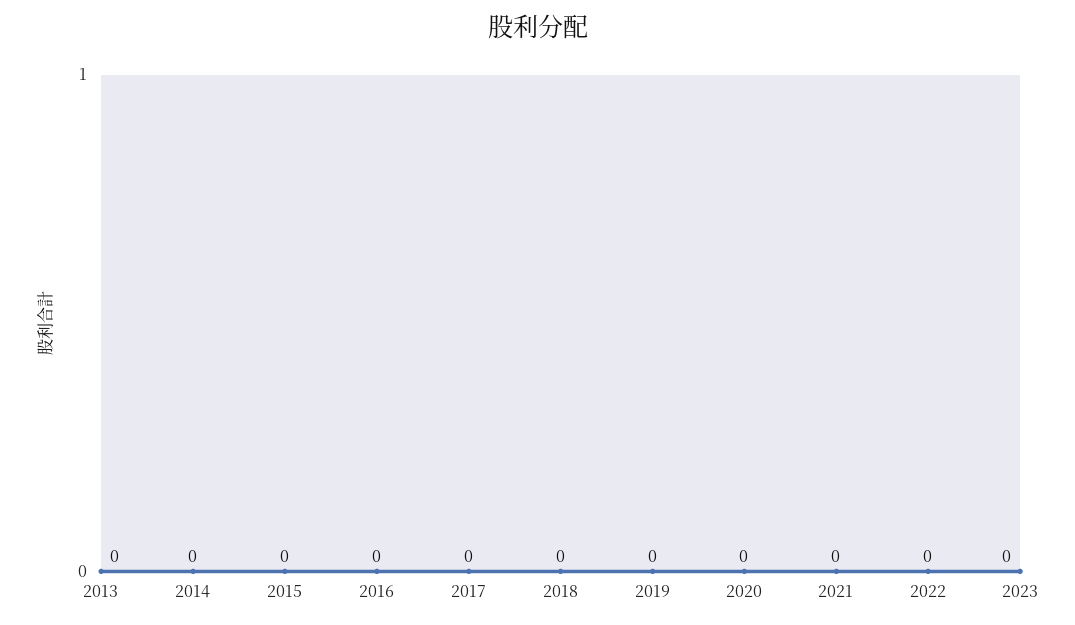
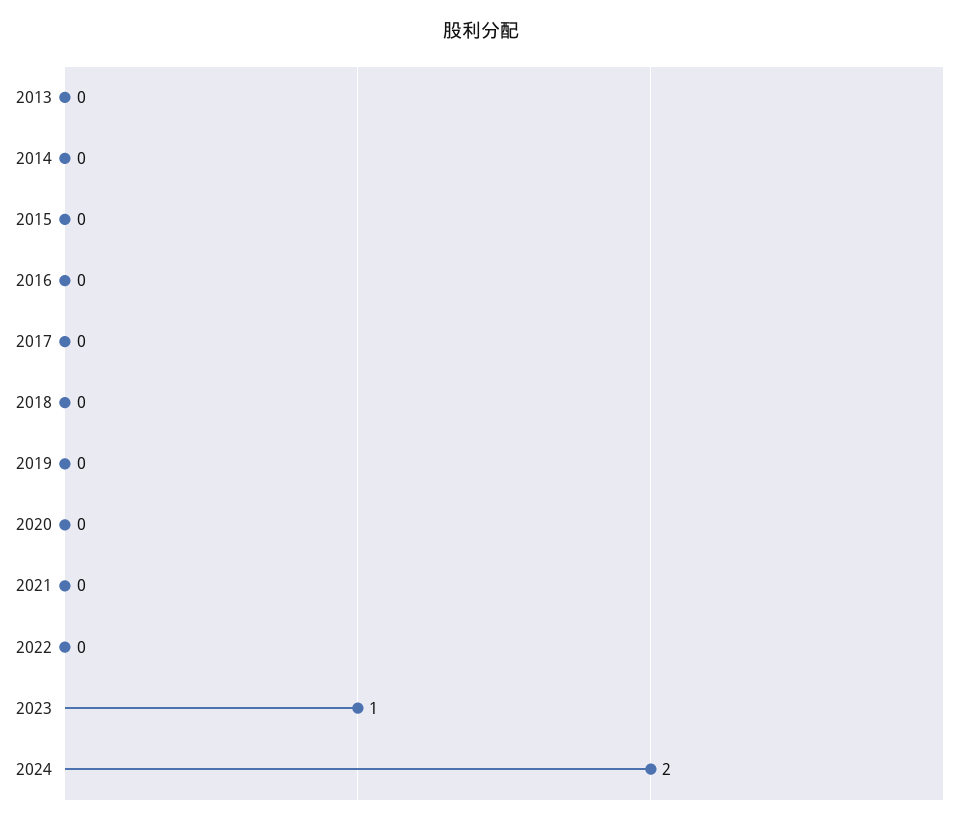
2023: 0 -> 1
2024: none -> 2

